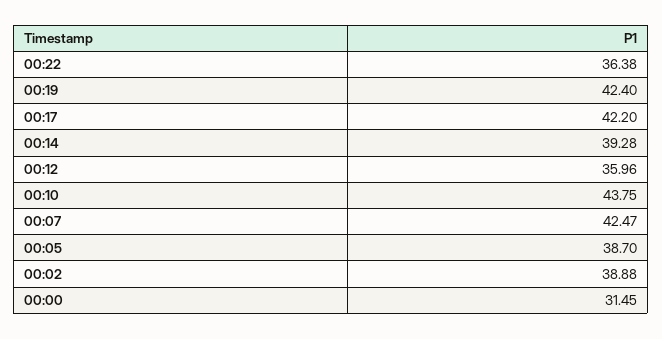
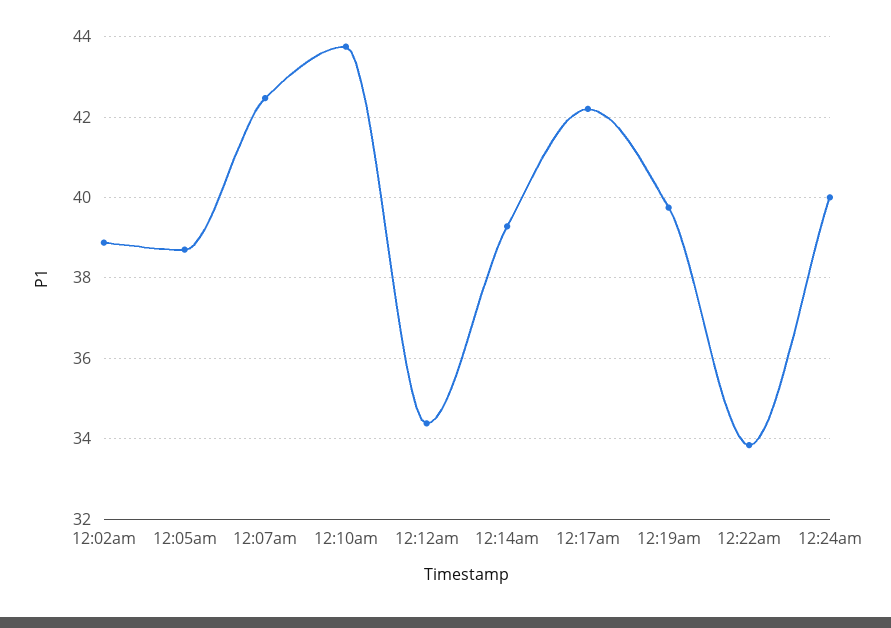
00:22: 36.38 -> 33.8
00:19: 42.4 -> 39.8
00:12: 35.96 -> 34.4
00:00: 31.45 -> none
12:24am: none -> 40

